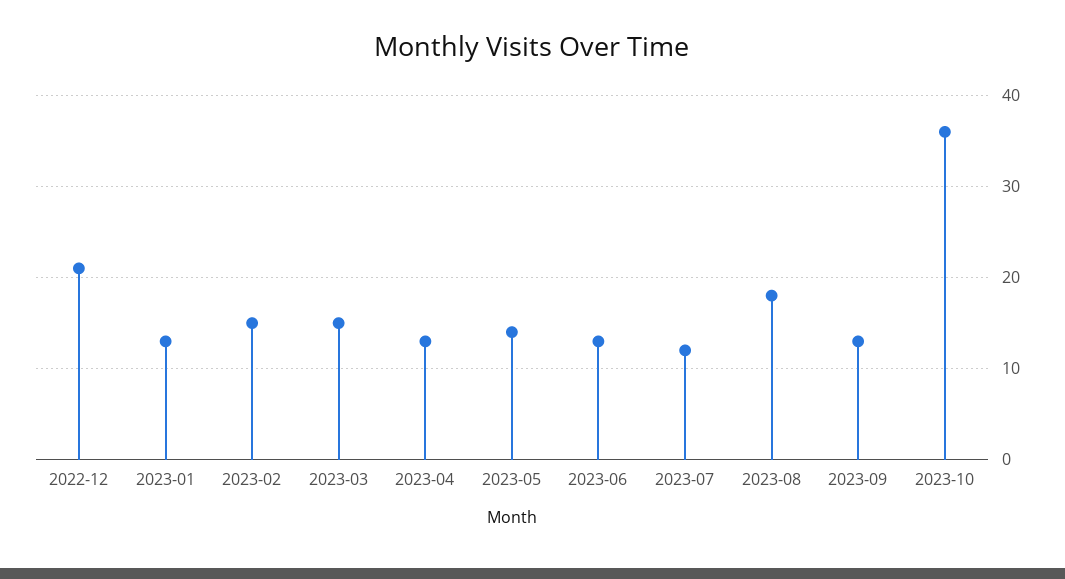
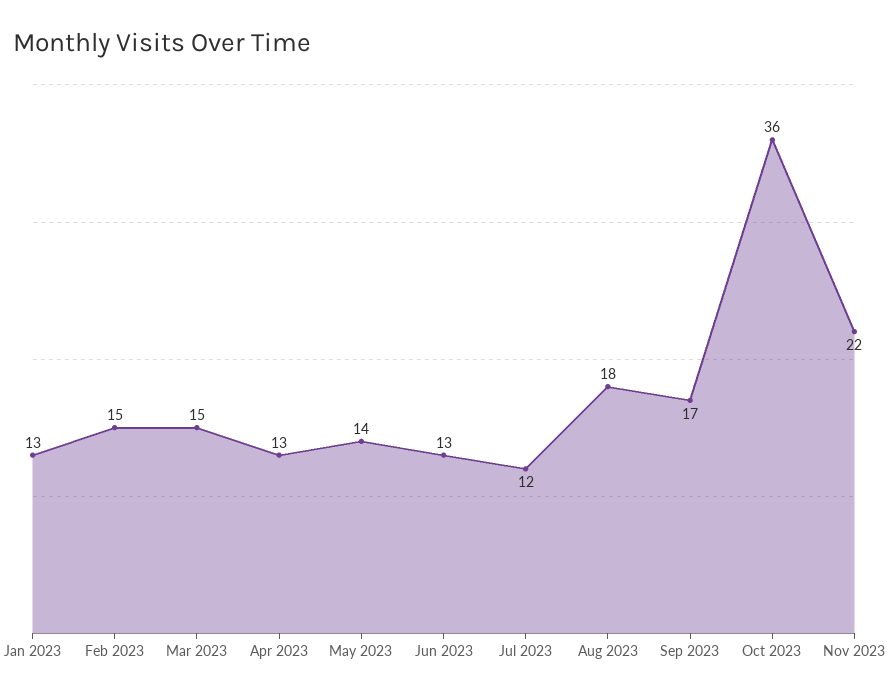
2022-12: 21 -> none
2023-09: 13 -> 17
Nov 2023: none -> 22

